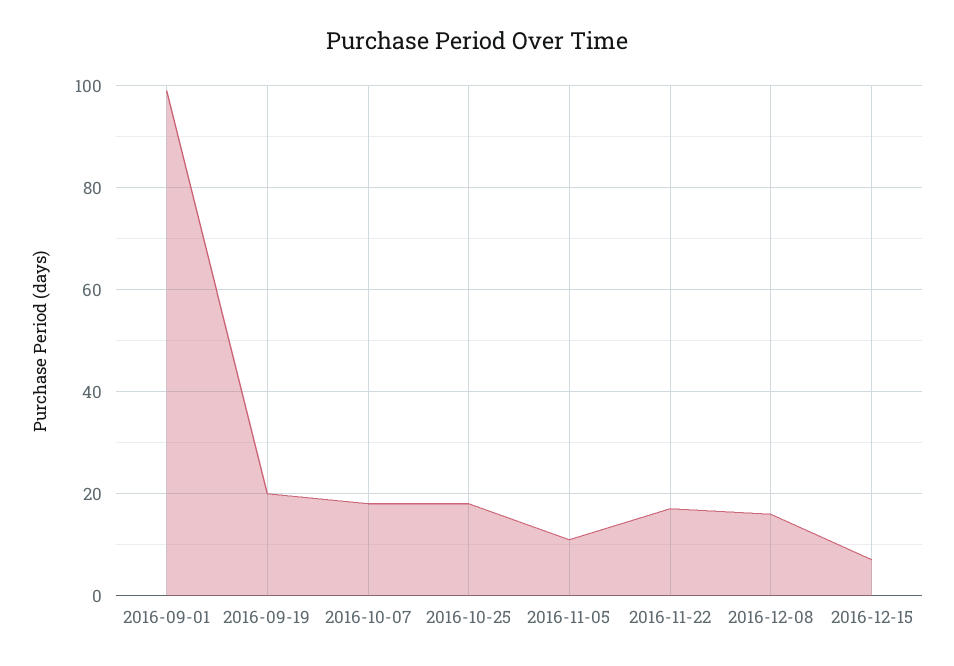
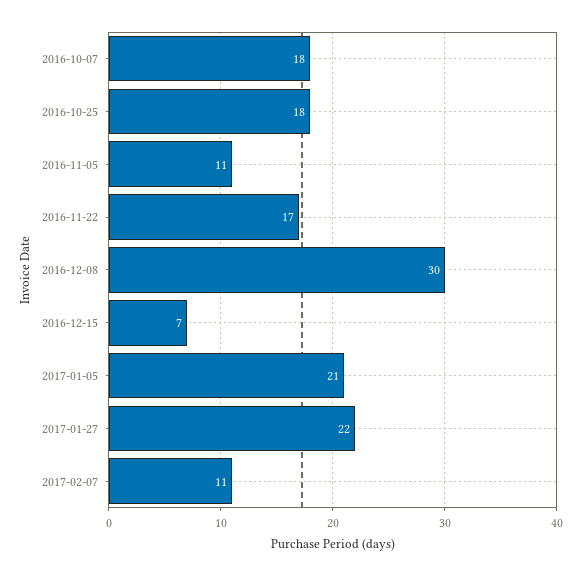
2016-09-01: 100 -> none
2016-09-19: 20 -> none
2016-12-08: 15 -> 30
2017-01-05: none -> 21
2017-01-27: none -> 22
2017-02-07: none -> 11

